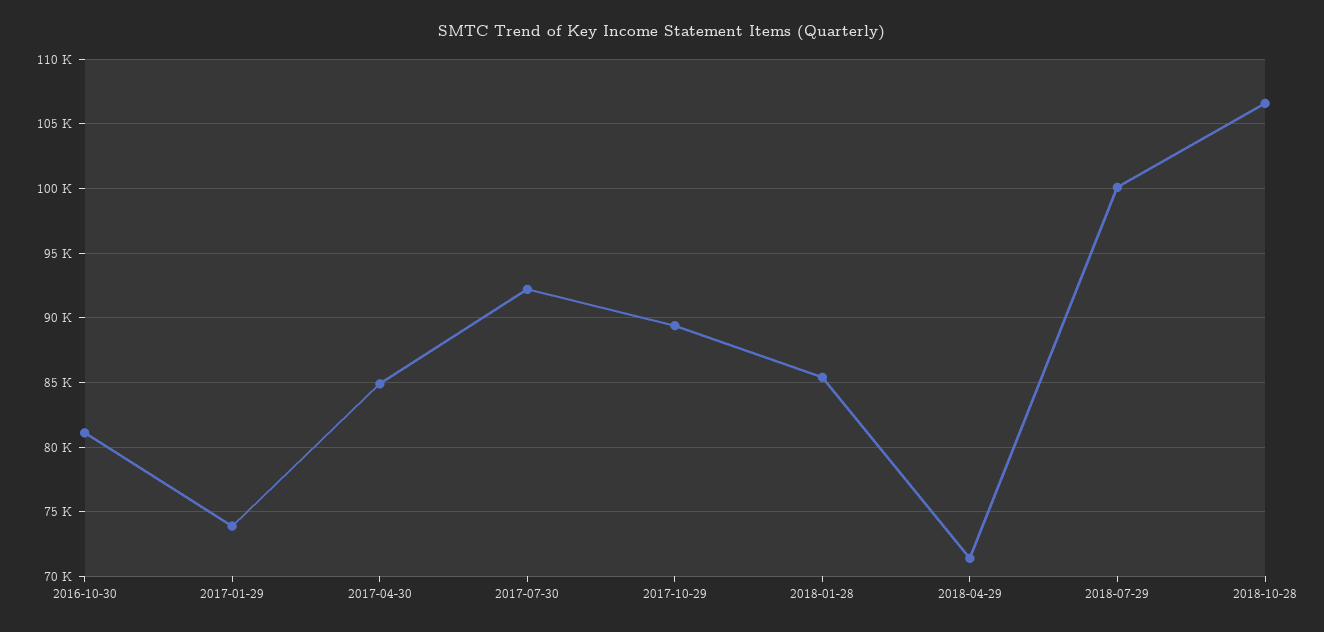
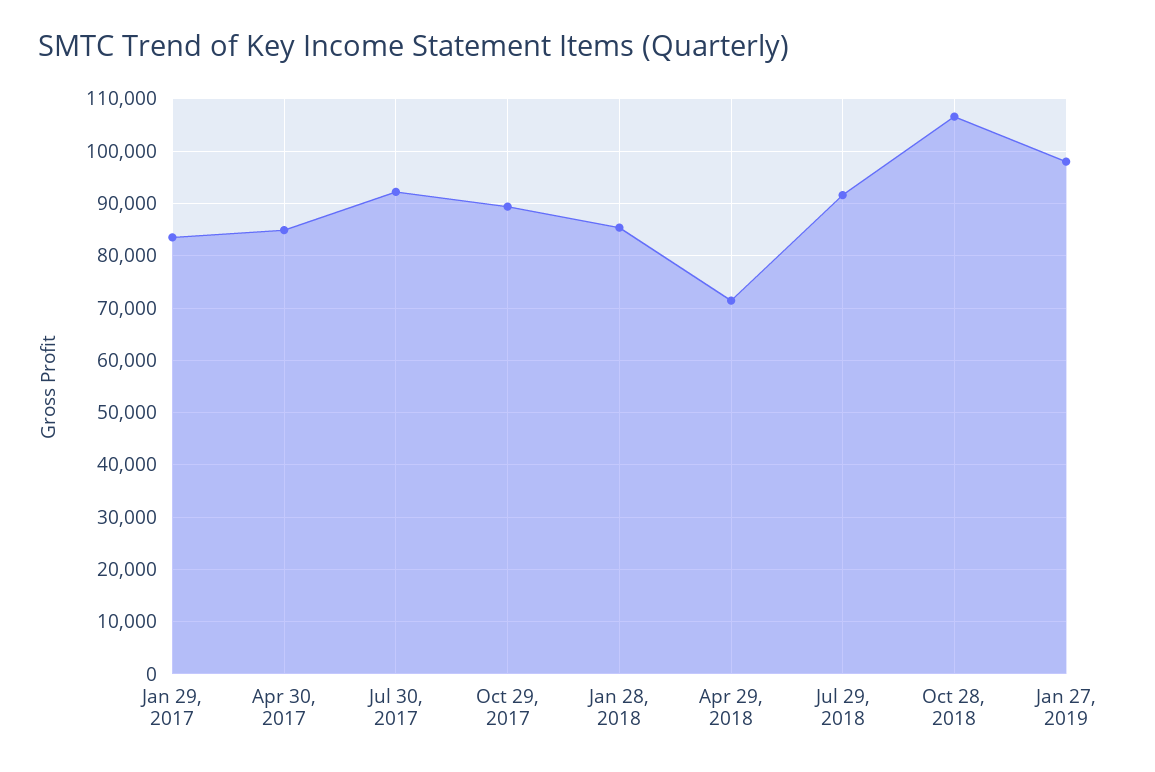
2016-10-30: 81000 -> none
2017-01-29: 74000 -> 84000
2018-07-29: 100000 -> 92000
Jan 27, 2019: none -> 98000

